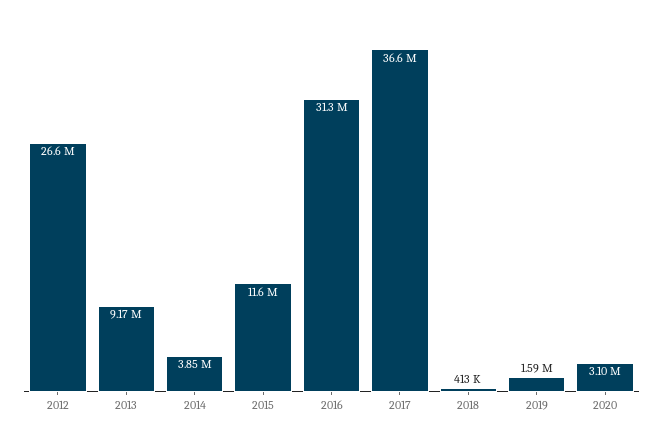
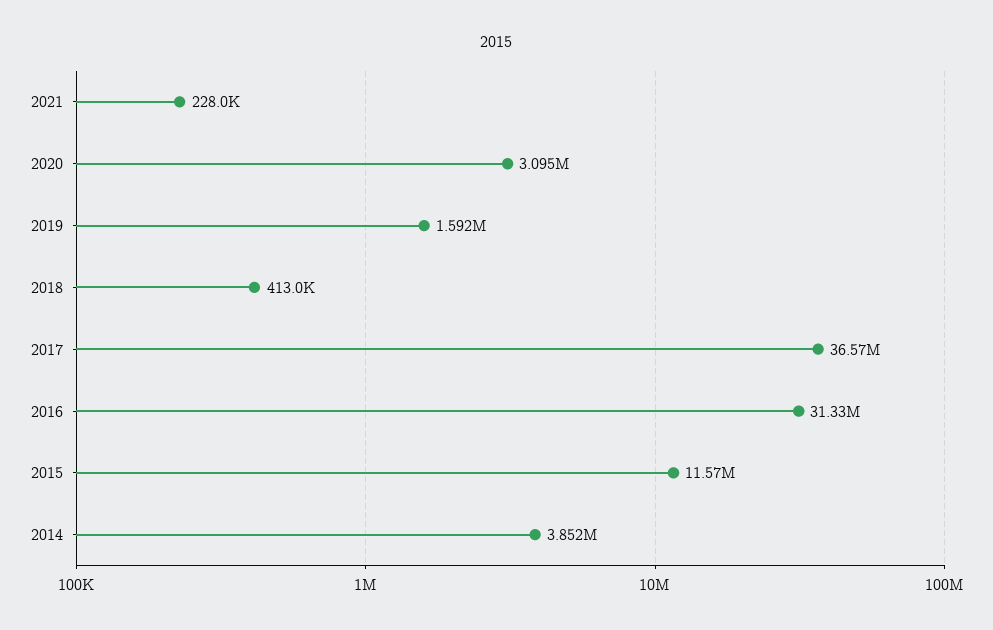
2012: 26600000 -> none
2013: 9170000 -> none
2021: none -> 228000

